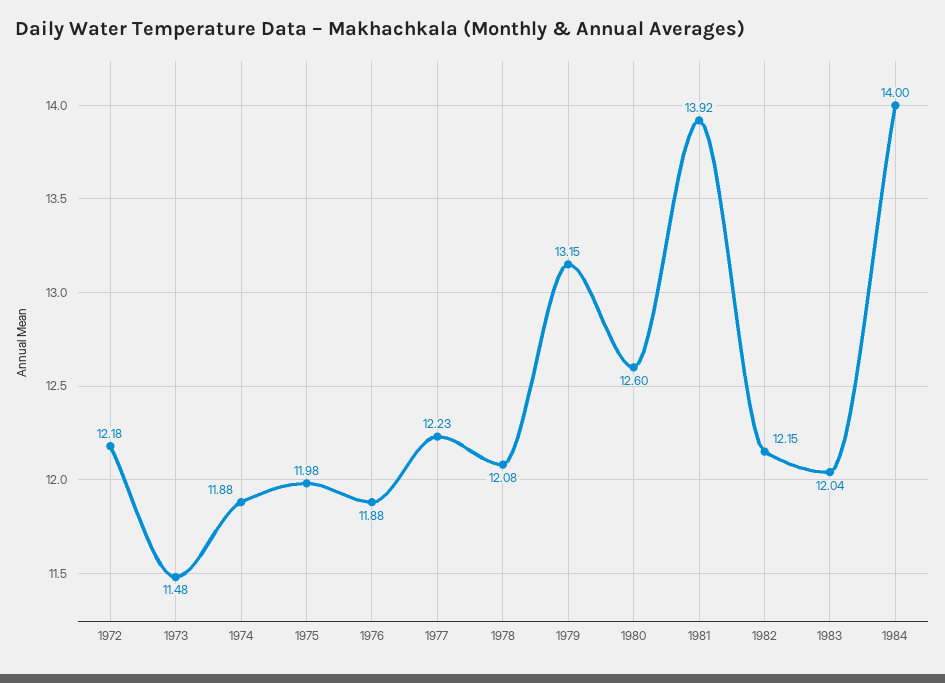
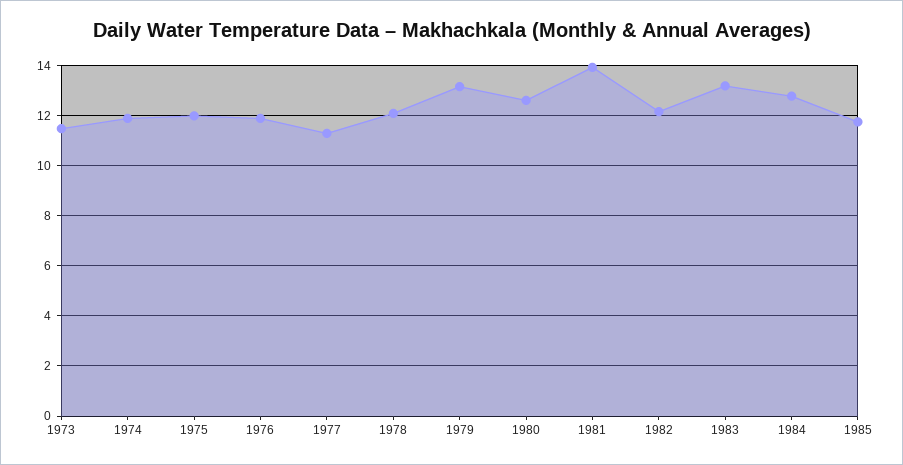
1972: 12.18 -> none
1977: 12.23 -> 11.25
1983: 12.04 -> 13.25
1984: 14 -> 12.75
1985: none -> 11.75

